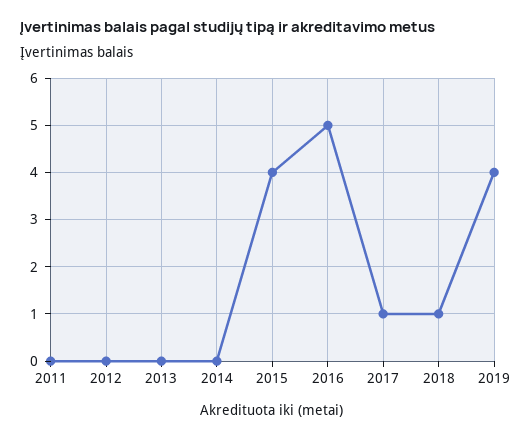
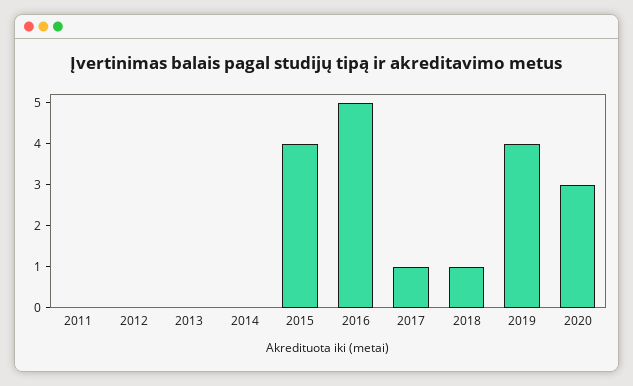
2020: none -> 3

